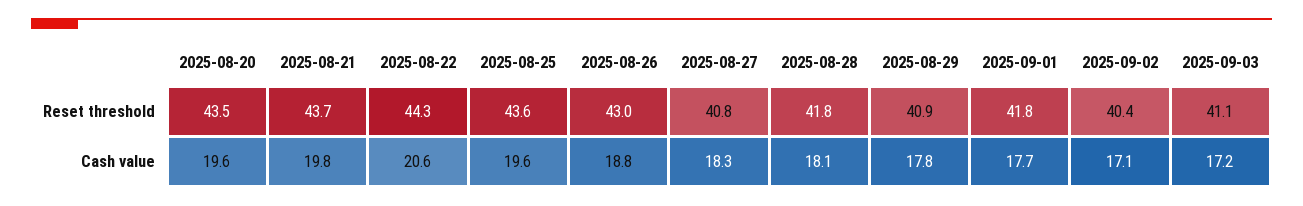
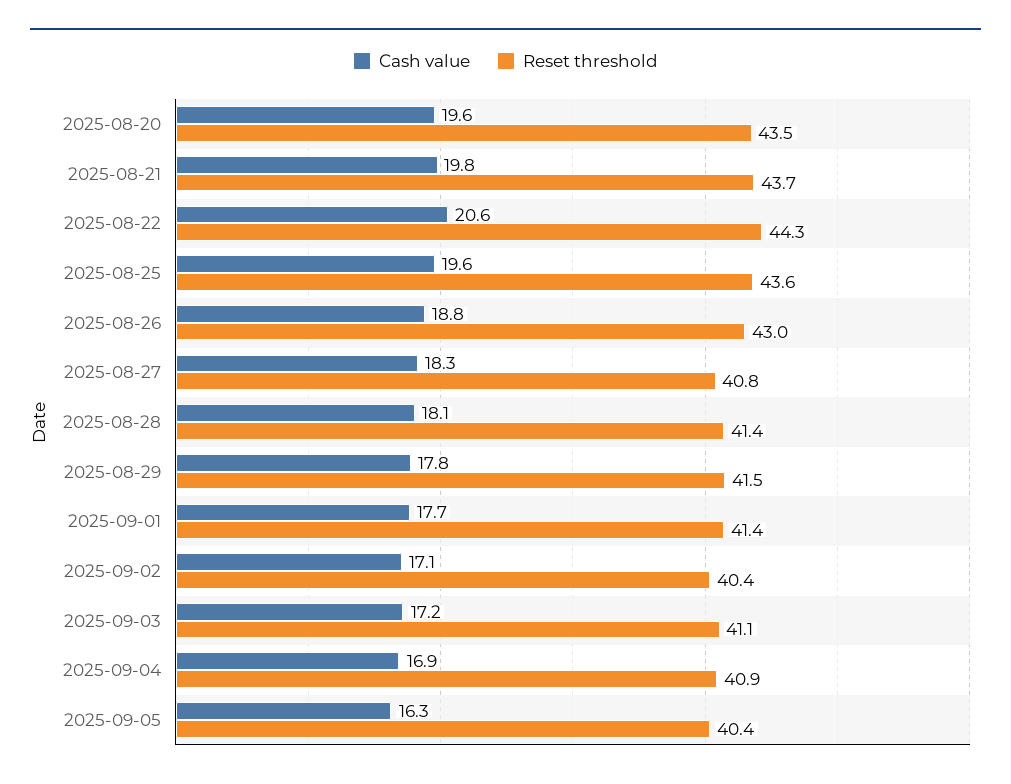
Reset threshold, 2025-08-28: 41.8 -> 41.4
Reset threshold, 2025-08-29: 40.9 -> 41.5
Reset threshold, 2025-09-01: 41.8 -> 41.4
Cash value, 2025-09-04: none -> 16.9
Reset threshold, 2025-09-04: none -> 40.9
Cash value, 2025-09-05: none -> 16.3
Reset threshold, 2025-09-05: none -> 40.4

